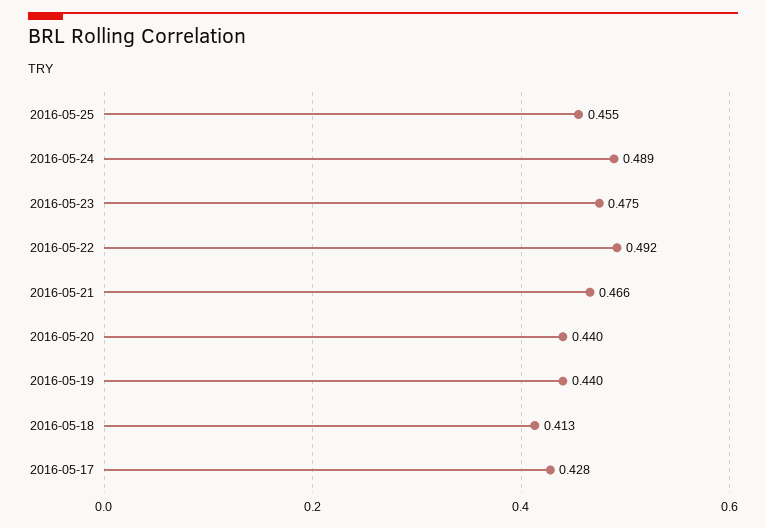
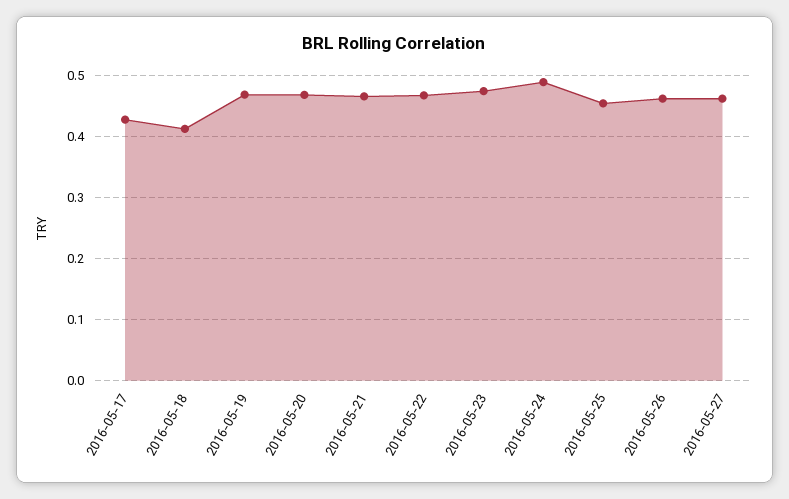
2016-05-22: 0.492 -> 0.47
2016-05-20: 0.44 -> 0.47
2016-05-19: 0.44 -> 0.47
2016-05-26: none -> 0.46
2016-05-27: none -> 0.46

